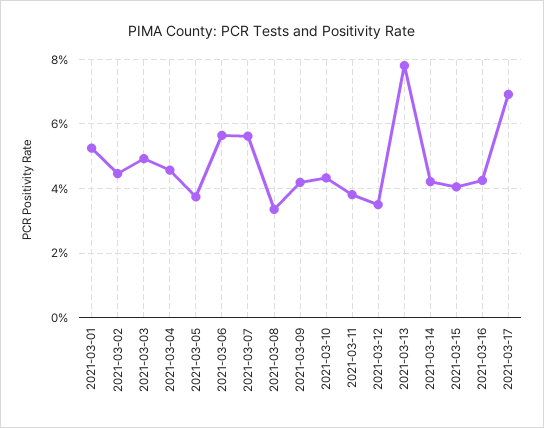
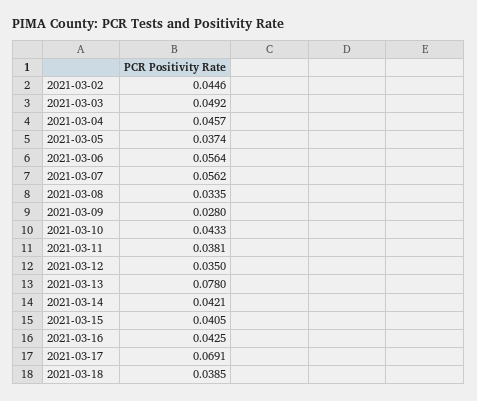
2021-03-01: 0.052 -> none
2021-03-09: 0.042 -> 0.028
2021-03-18: none -> 0.0385

